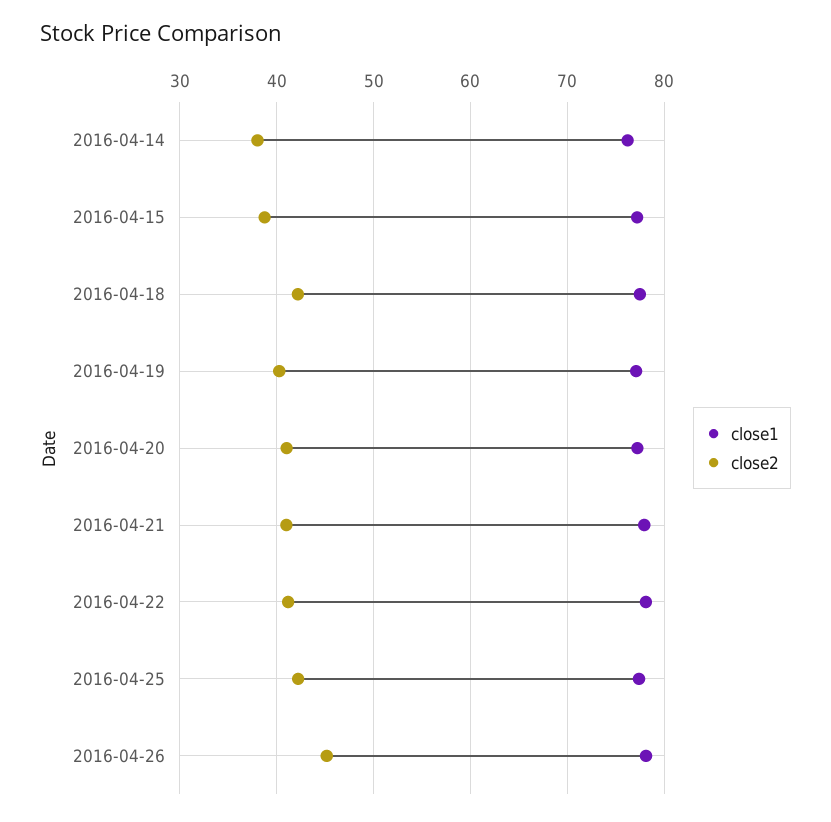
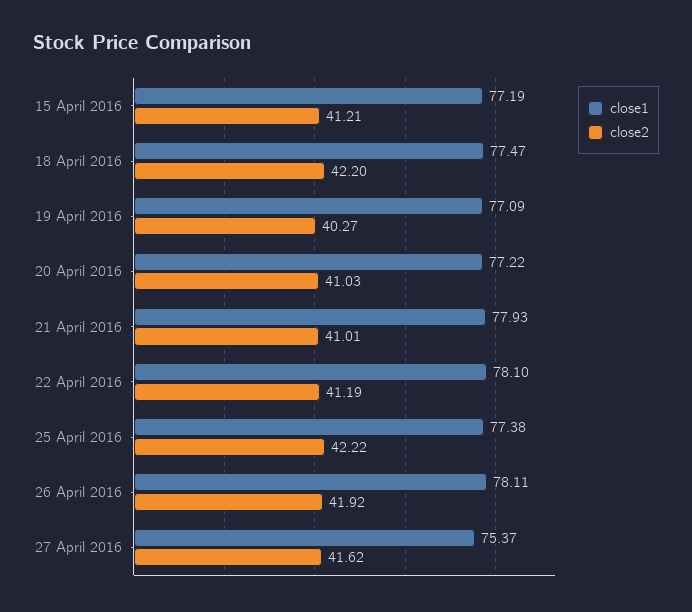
close1, 2016-04-14: 76 -> none
close2, 2016-04-14: 38 -> none
close2, 2016-04-15: 39 -> 41.21
close2, 2016-04-26: 45 -> 41.92
close1, 27 April 2016: none -> 75.37
close2, 27 April 2016: none -> 41.62

